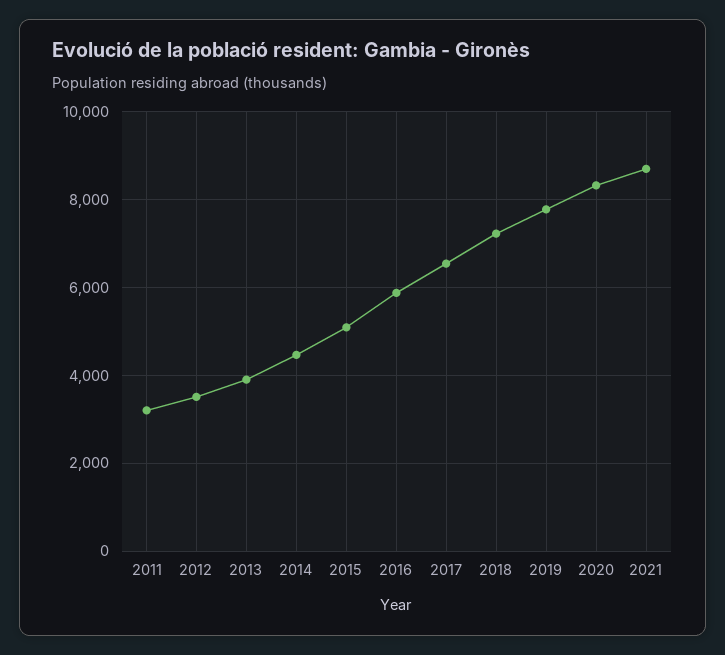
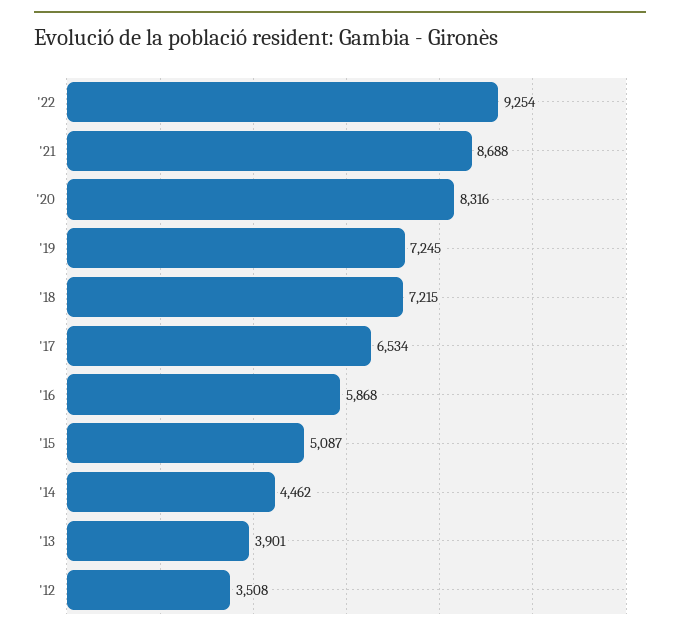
2011: 3200 -> none
2019: 7800 -> 7245
'22: none -> 9254

